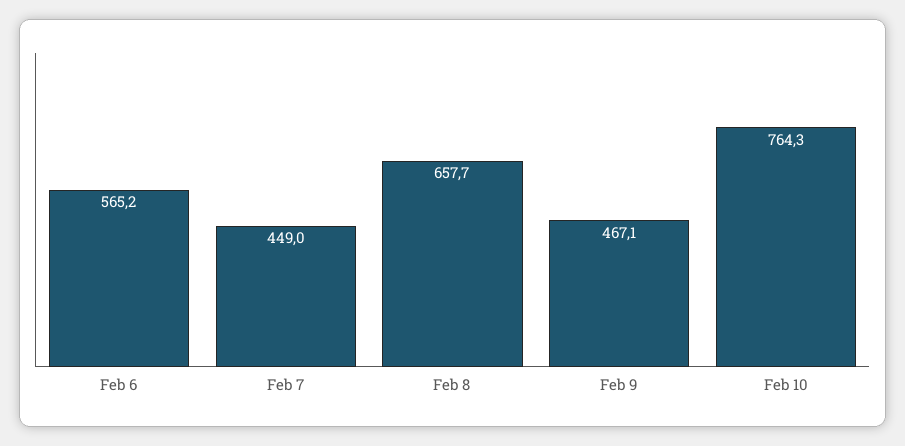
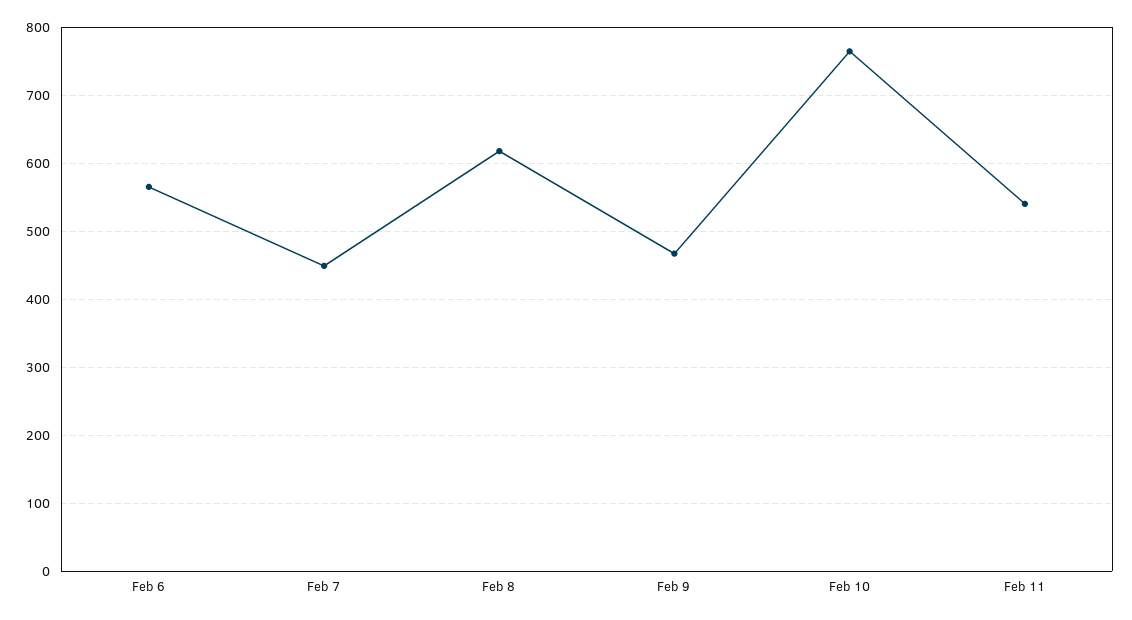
Feb 8: 657.7 -> 620
Feb 11: none -> 540

